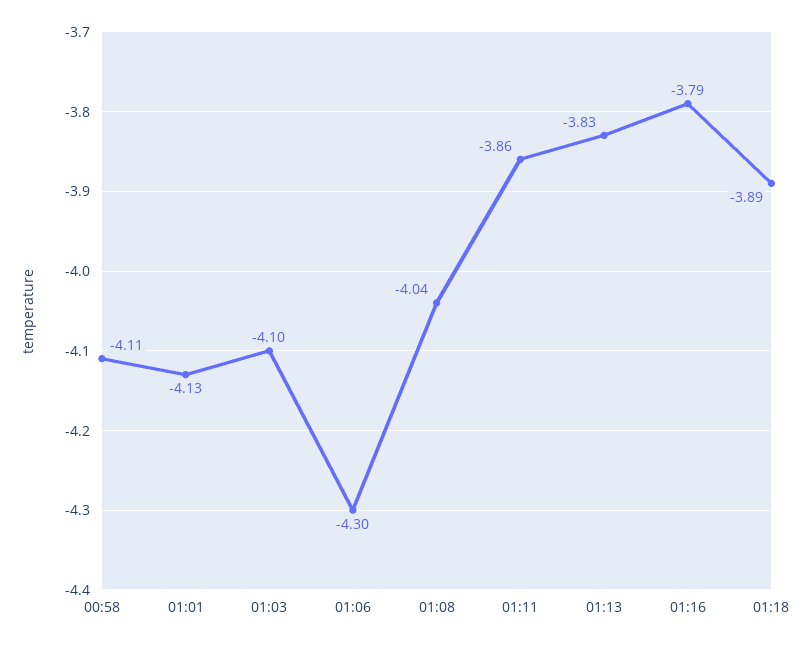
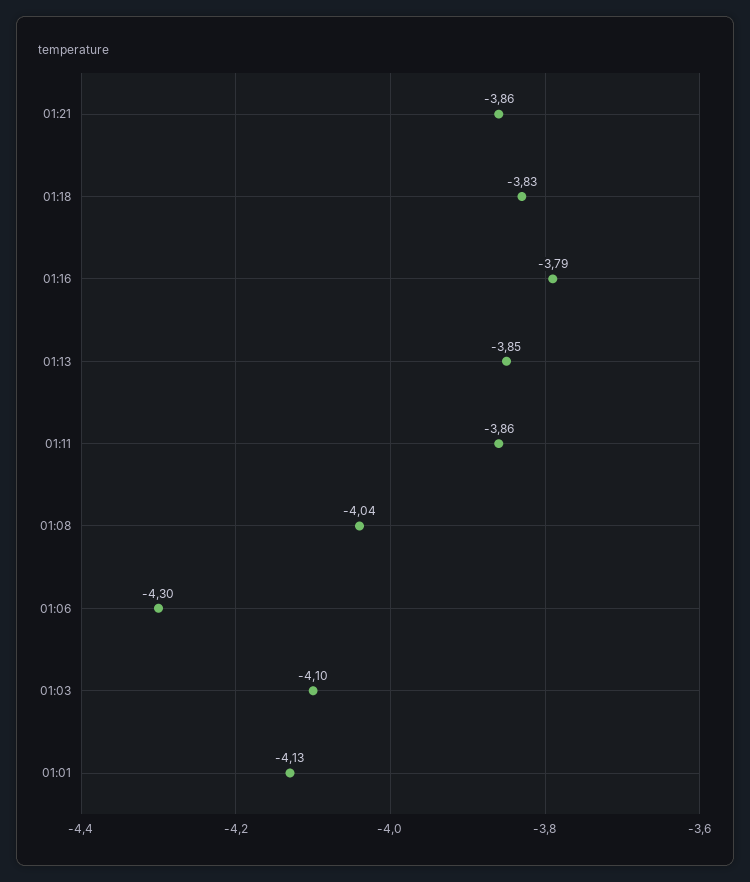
00:58: -4.11 -> none
01:13: -3.83 -> -3.85
01:18: -3.89 -> -3.83
01:21: none -> -3.86

